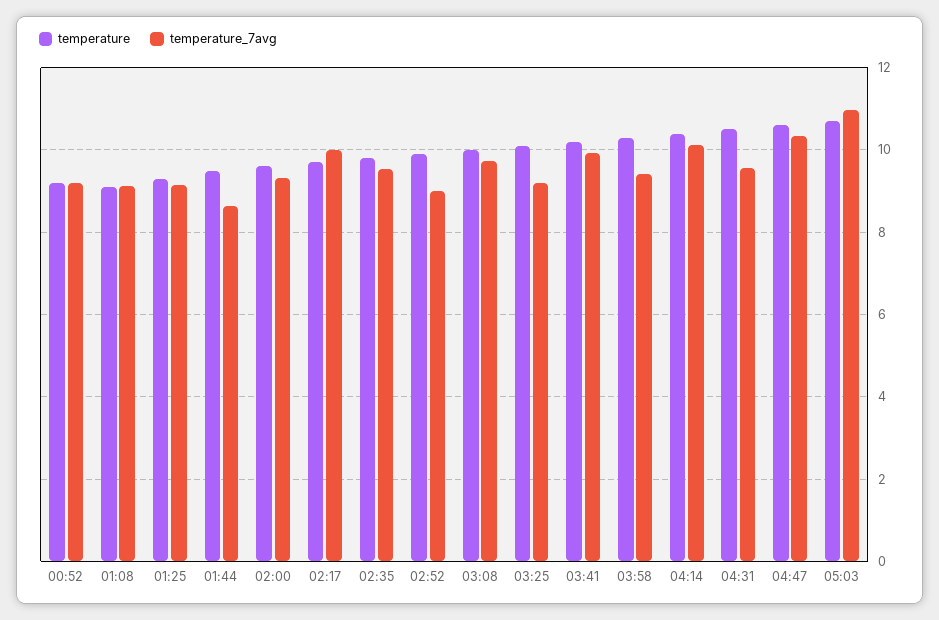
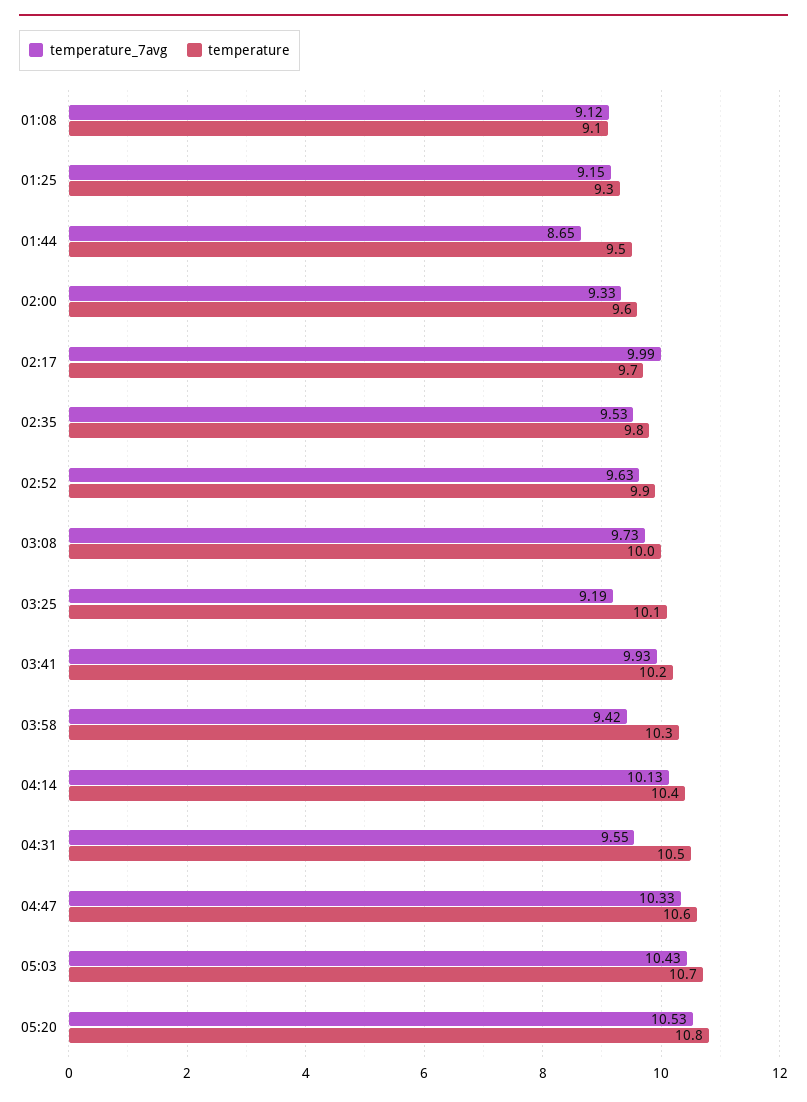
temperature, 00:52: 9.2 -> none
temperature_7avg, 00:52: 9.2 -> none
temperature_7avg, 02:52: 9 -> 9.63
temperature_7avg, 05:03: 11 -> 10.43
temperature_7avg, 05:20: none -> 10.53
temperature, 05:20: none -> 10.8

